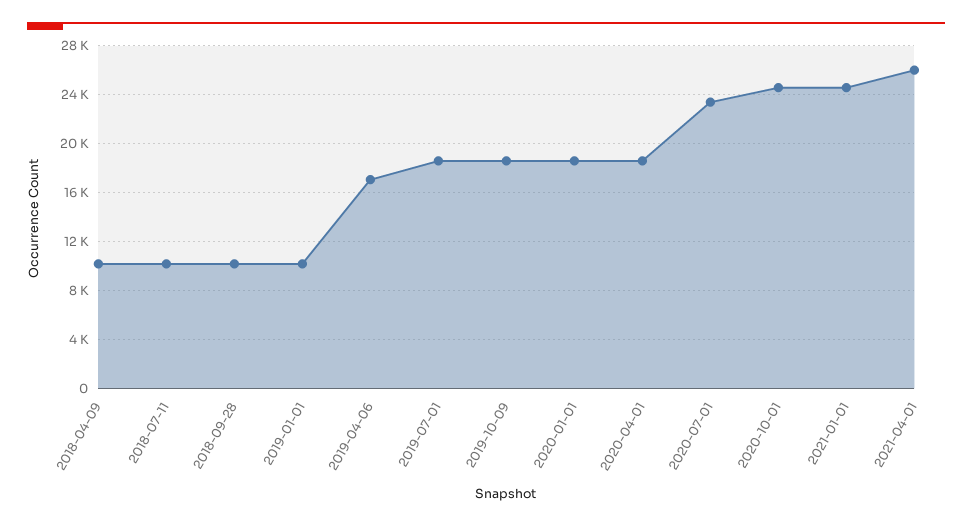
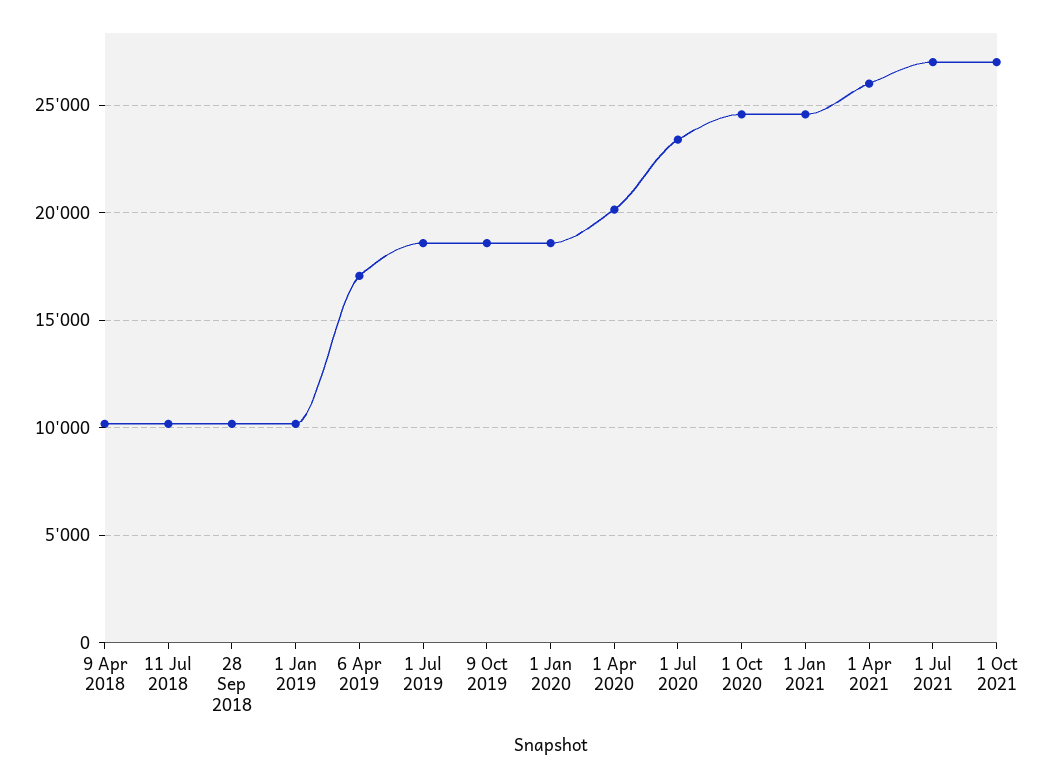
2020-04-01: 18500 -> 20000
1 Jul 2021: none -> 27000
1 Oct 2021: none -> 27000

